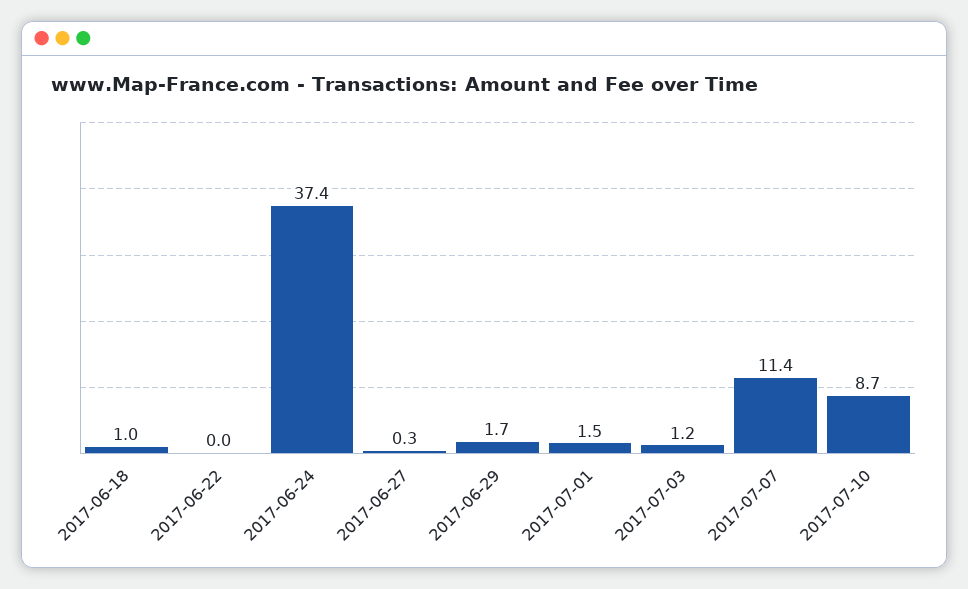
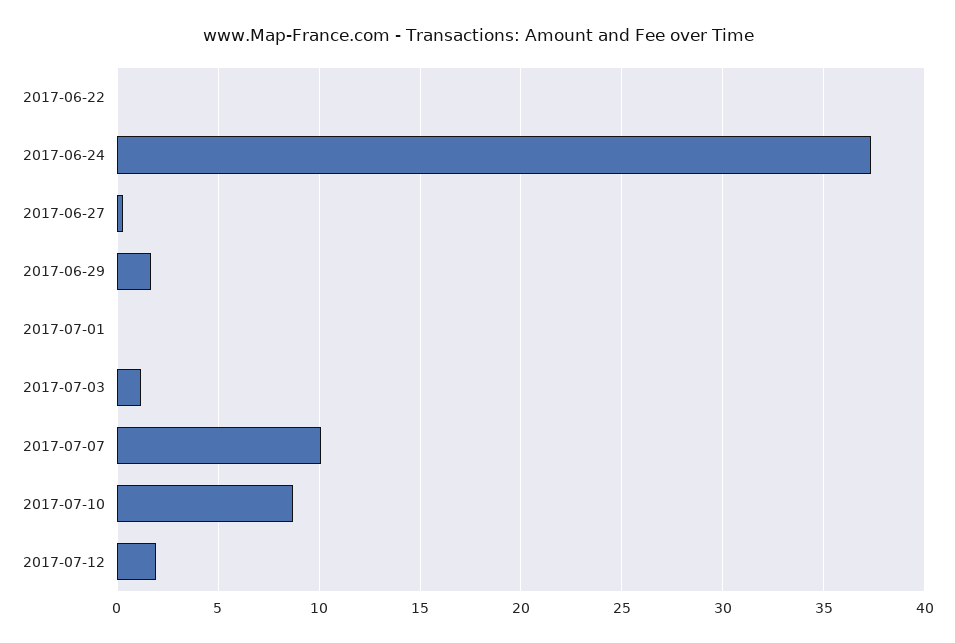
2017-06-18: 1 -> none
2017-07-01: 1.5 -> 0
2017-07-07: 11.4 -> 10
2017-07-12: none -> 2

